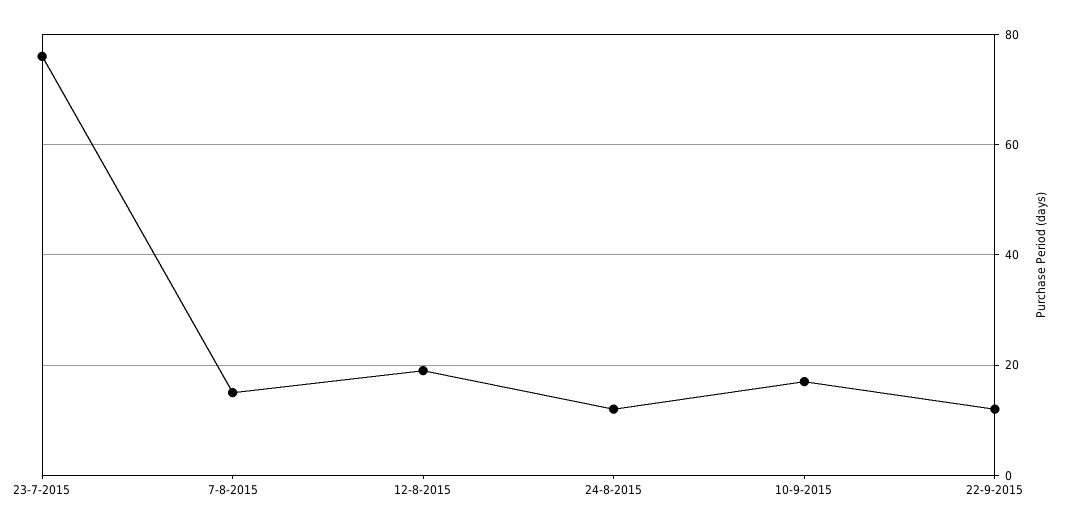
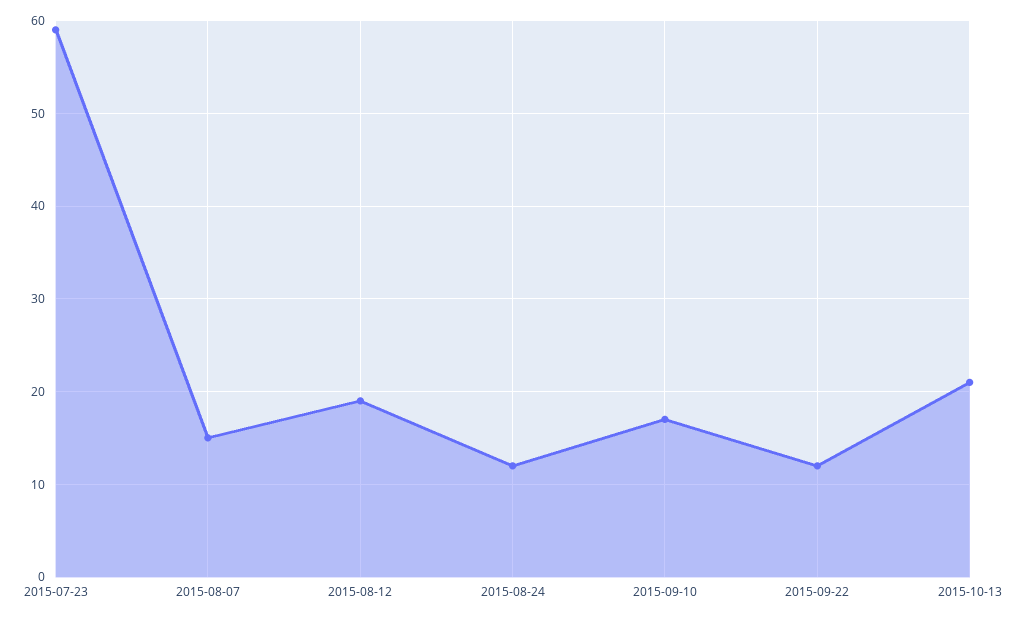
23-7-2015: 75 -> 59
2015-10-13: none -> 21

